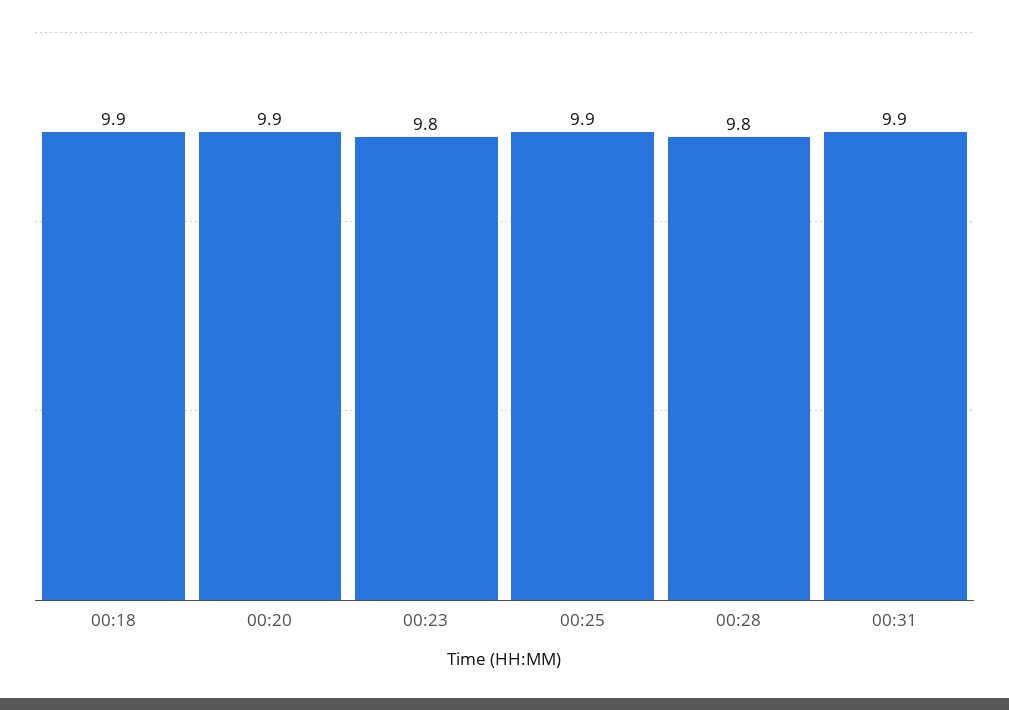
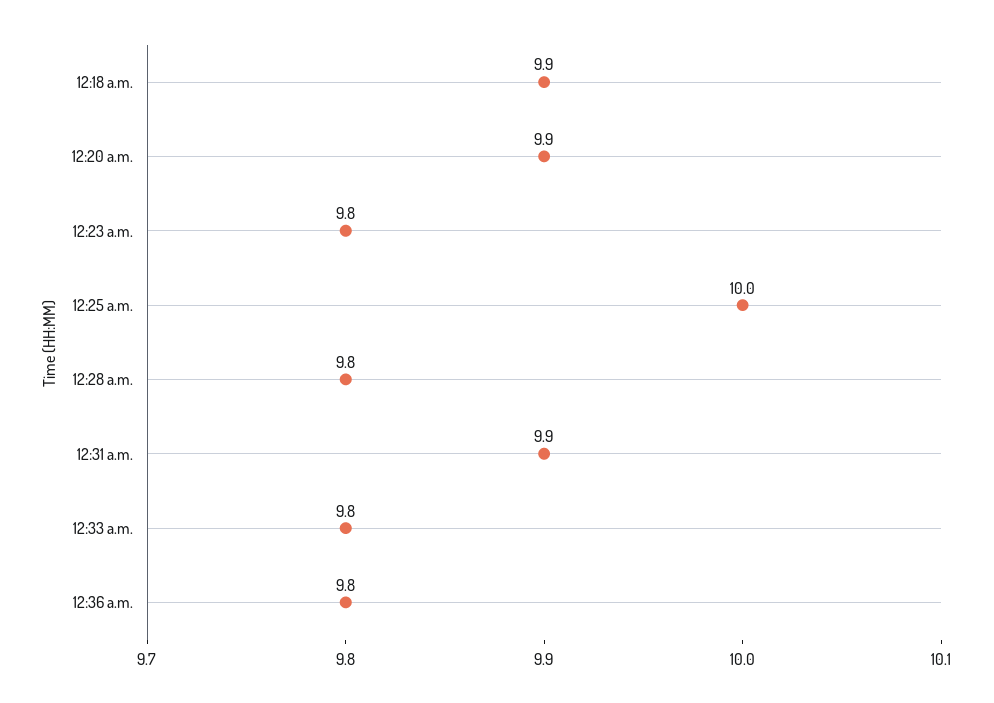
00:25: 9.9 -> 10
12:33 a.m.: none -> 9.8
12:36 a.m.: none -> 9.8

